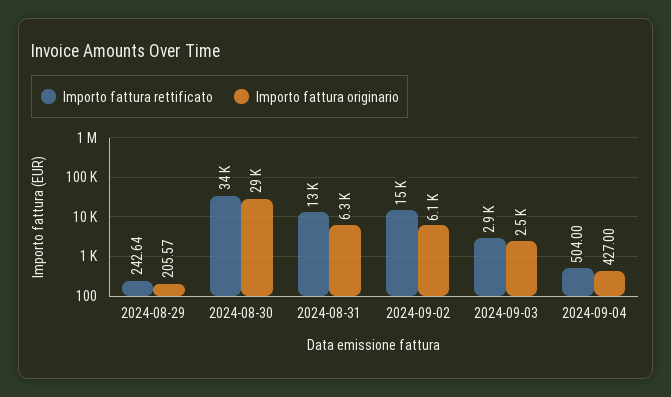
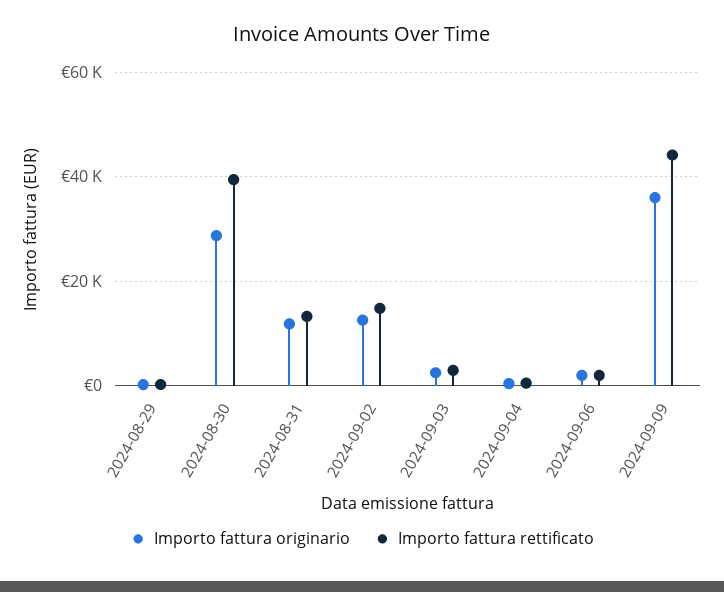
Importo fattura rettificato, 2024-08-30: 34000 -> 40000
Importo fattura originario, 2024-08-31: 6300 -> 12000
Importo fattura originario, 2024-09-02: 6100 -> 12000
Importo fattura originario, 2024-09-06: none -> 2000
Importo fattura rettificato, 2024-09-06: none -> 2000
Importo fattura originario, 2024-09-09: none -> 36000
Importo fattura rettificato, 2024-09-09: none -> 44000

